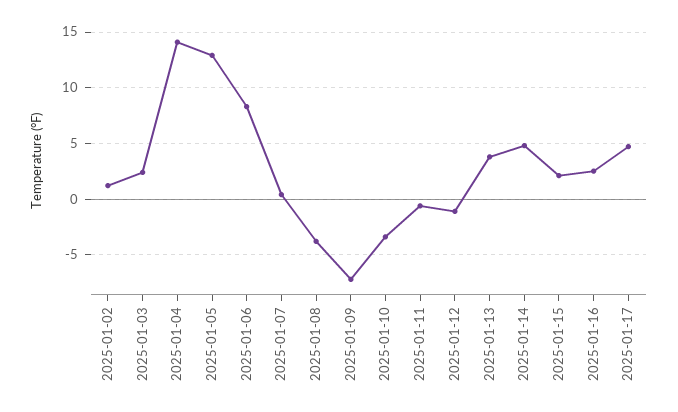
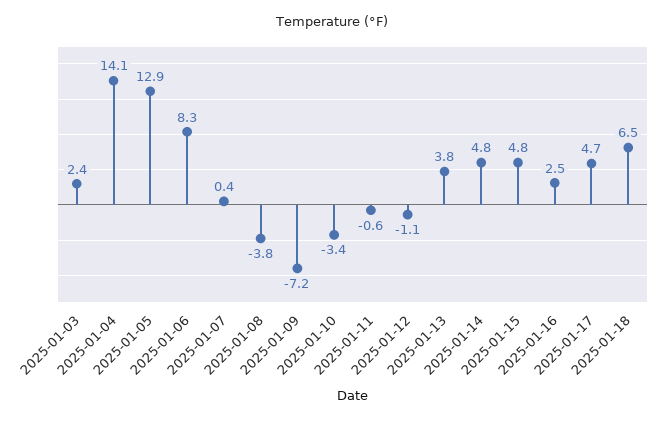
2025-01-02: 1 -> none
2025-01-15: 2 -> 4.8
2025-01-18: none -> 6.5

